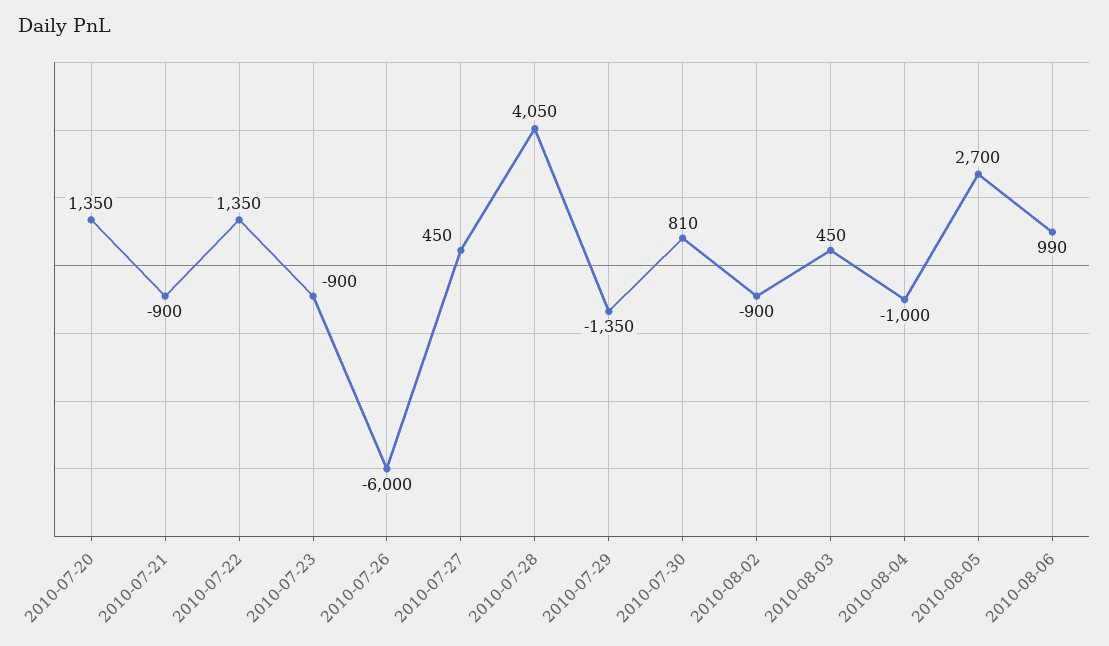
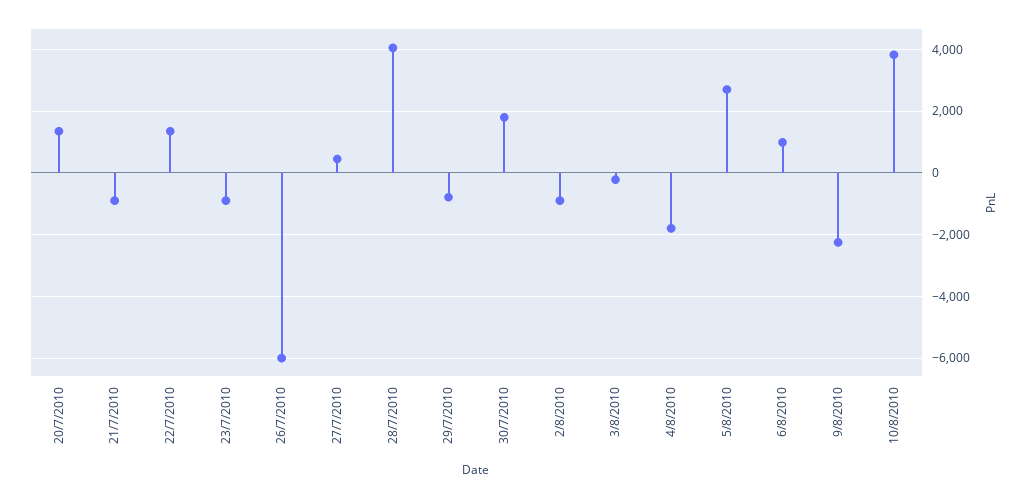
2010-07-29: -1350 -> -800
2010-07-30: 810 -> 1800
2010-08-03: 450 -> -200
2010-08-04: -1000 -> -1800
9/8/2010: none -> -2200
10/8/2010: none -> 3800

